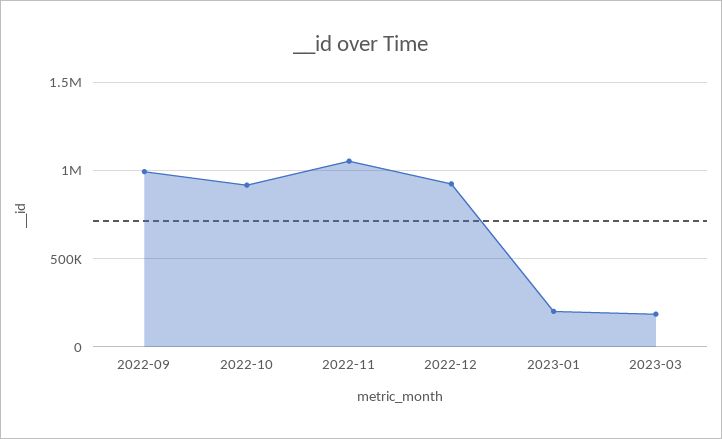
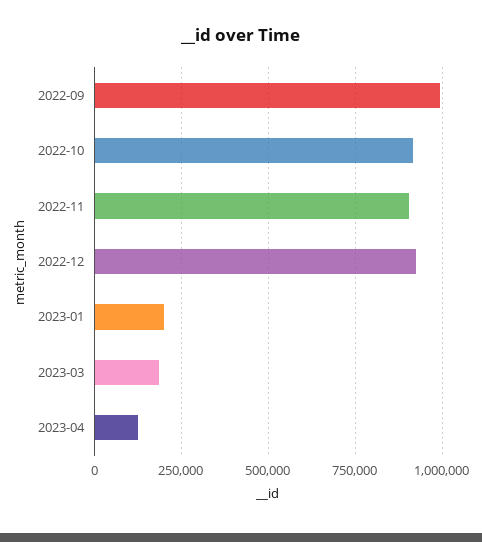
2022-11: 1050000 -> 900000
2023-04: none -> 125000

